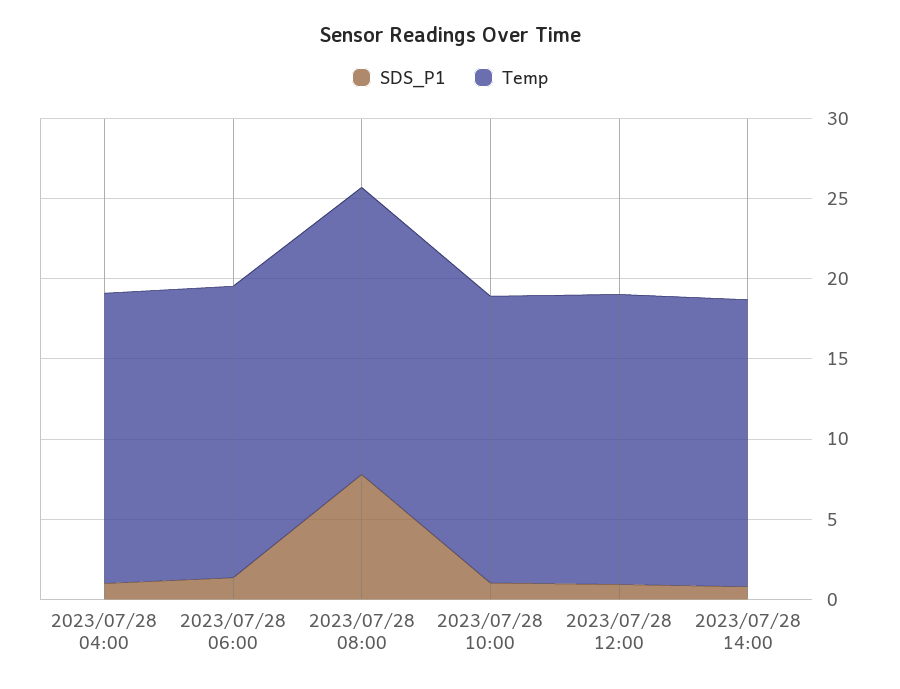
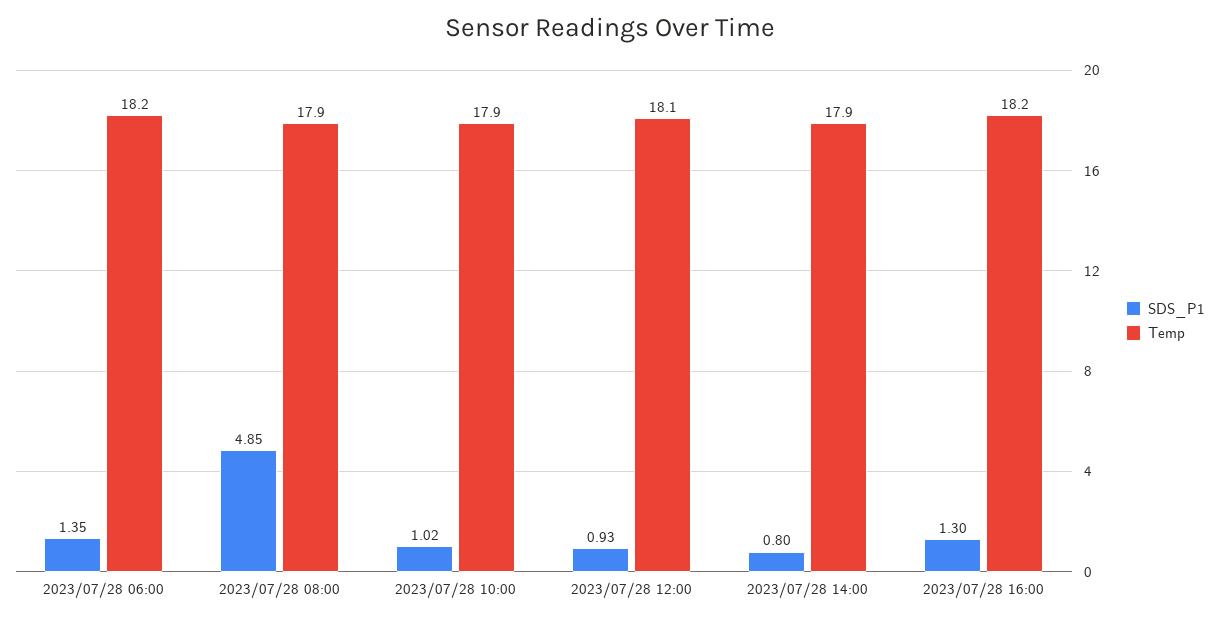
SDS_P1, 2023/07/28 04:00: 1 -> none
Temp, 2023/07/28 04:00: 18 -> none
SDS_P1, 2023/07/28 08:00: 8 -> 4.85
SDS_P1, 2023/07/28 16:00: none -> 1.3
Temp, 2023/07/28 16:00: none -> 18.2

